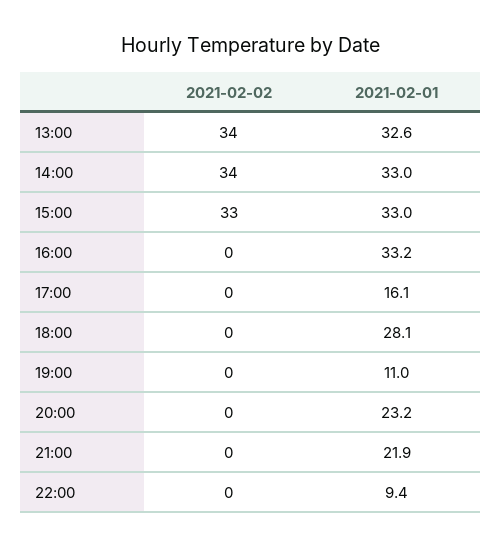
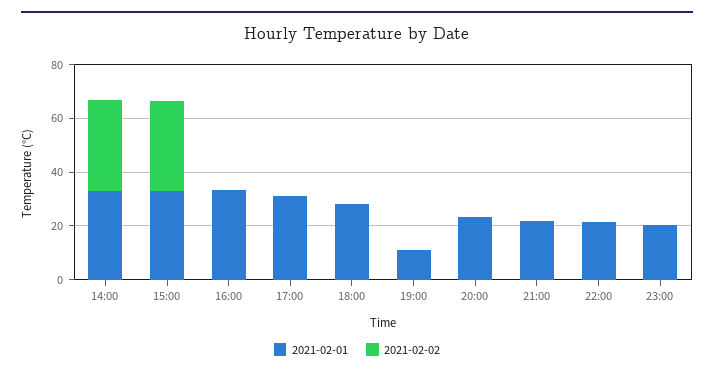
2021-02-02, 13:00: 34 -> none
2021-02-01, 13:00: 32.6 -> none
2021-02-01, 17:00: 16.1 -> 30
2021-02-01, 22:00: 9.4 -> 20
2021-02-01, 23:00: none -> 20
2021-02-02, 23:00: none -> 0

